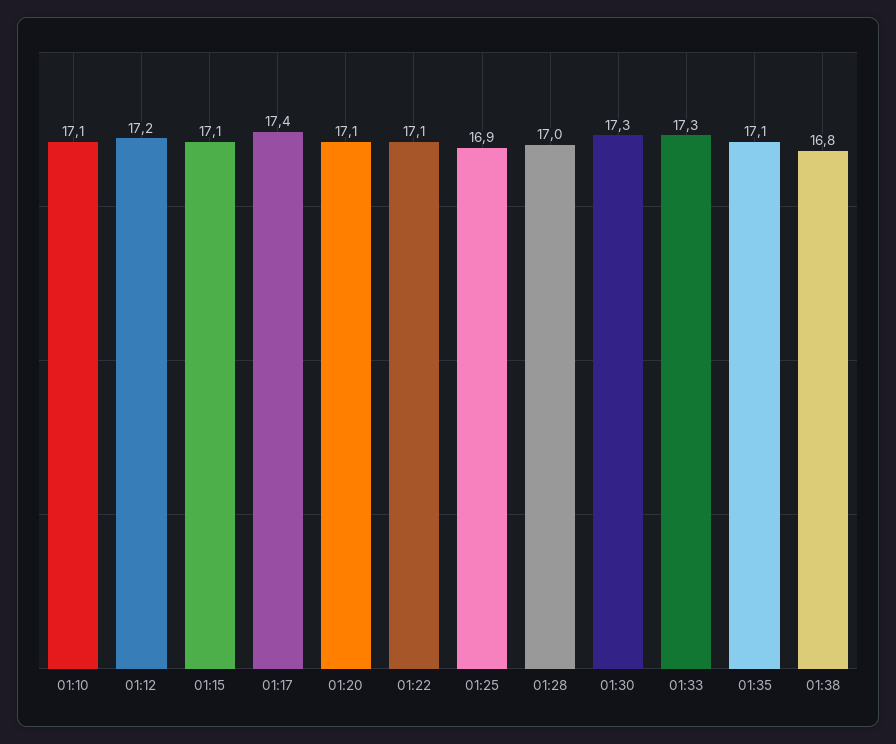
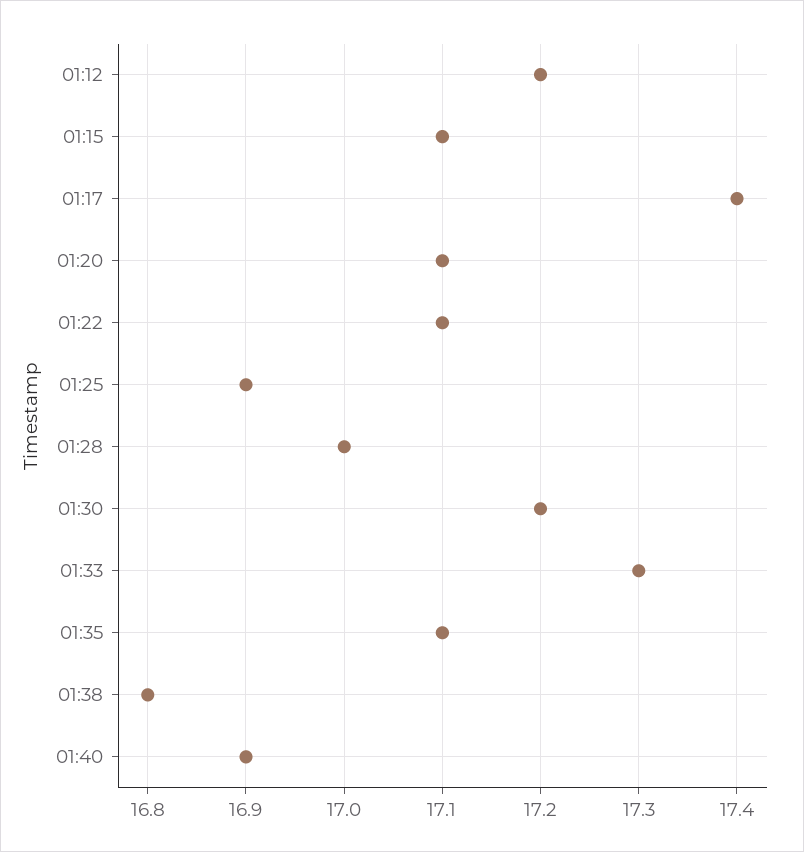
01:10: 17.1 -> none
01:30: 17.3 -> 17.2
01:40: none -> 16.9

